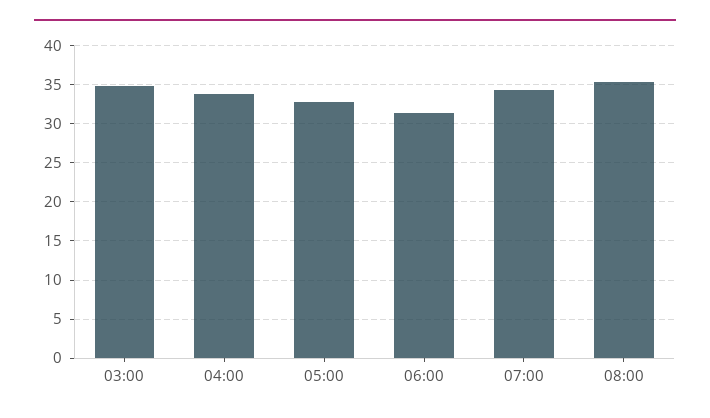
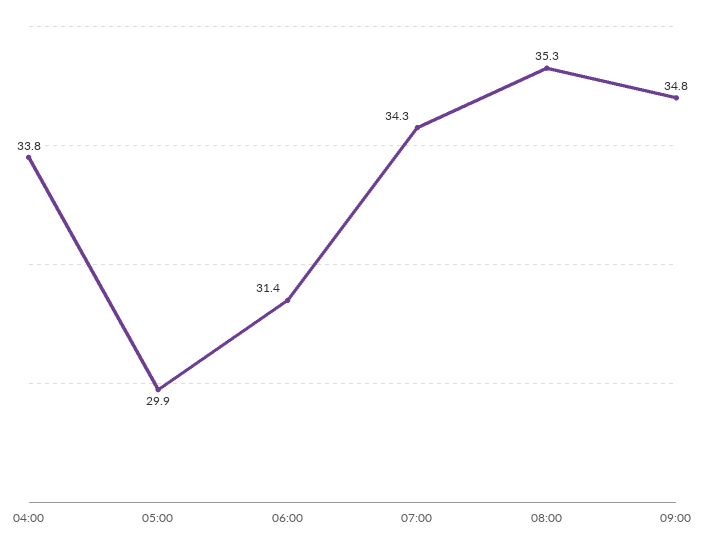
03:00: 35 -> none
05:00: 33 -> 29.9
09:00: none -> 34.8

